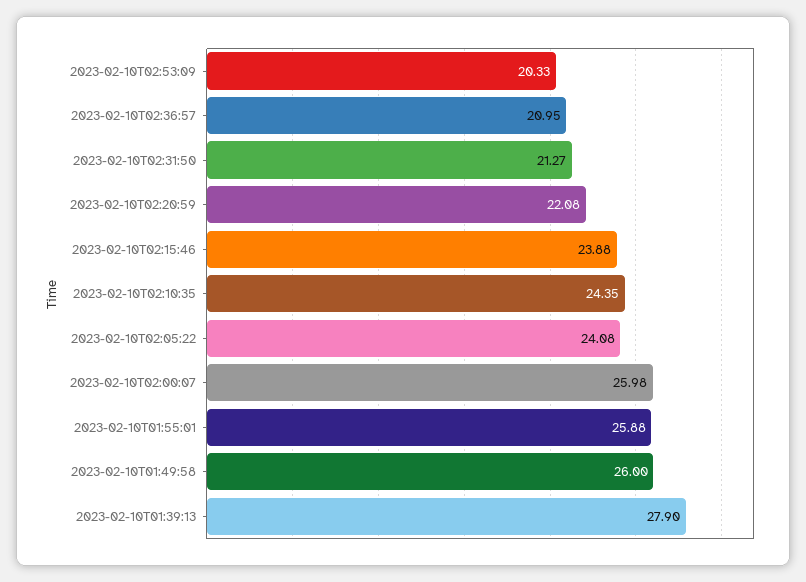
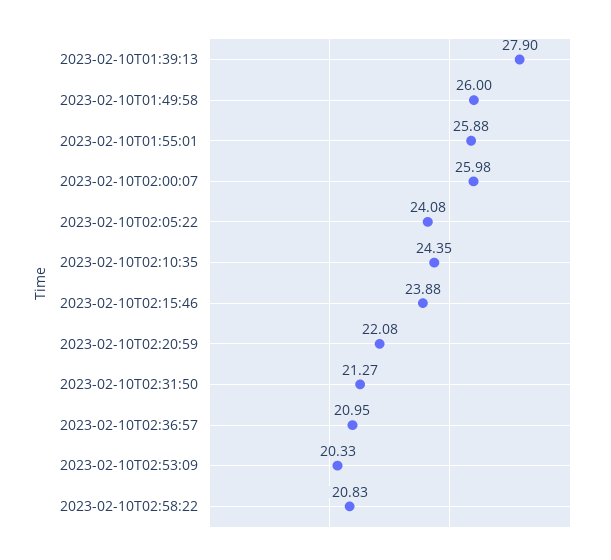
2023-02-10T02:58:22: none -> 20.83

